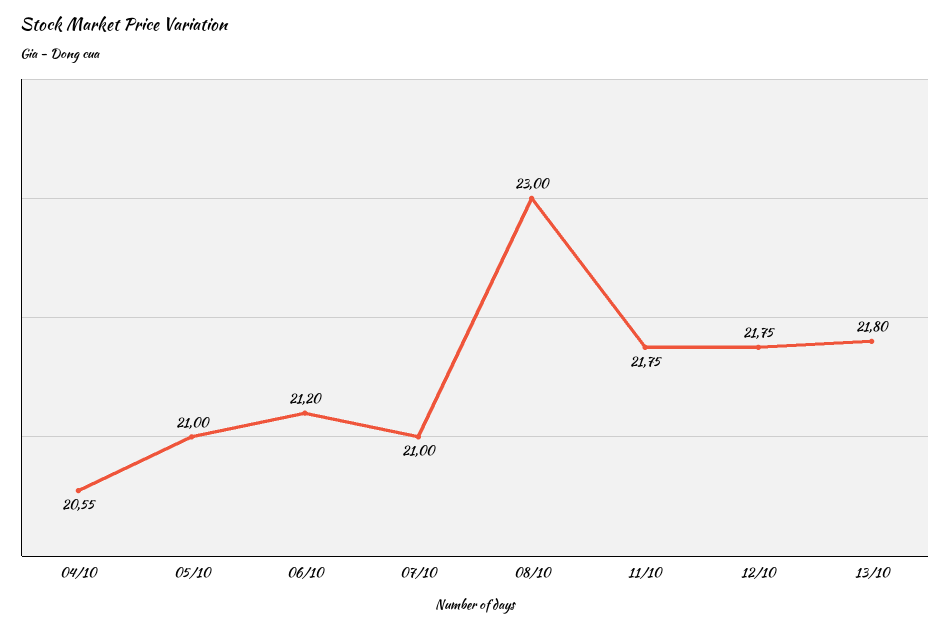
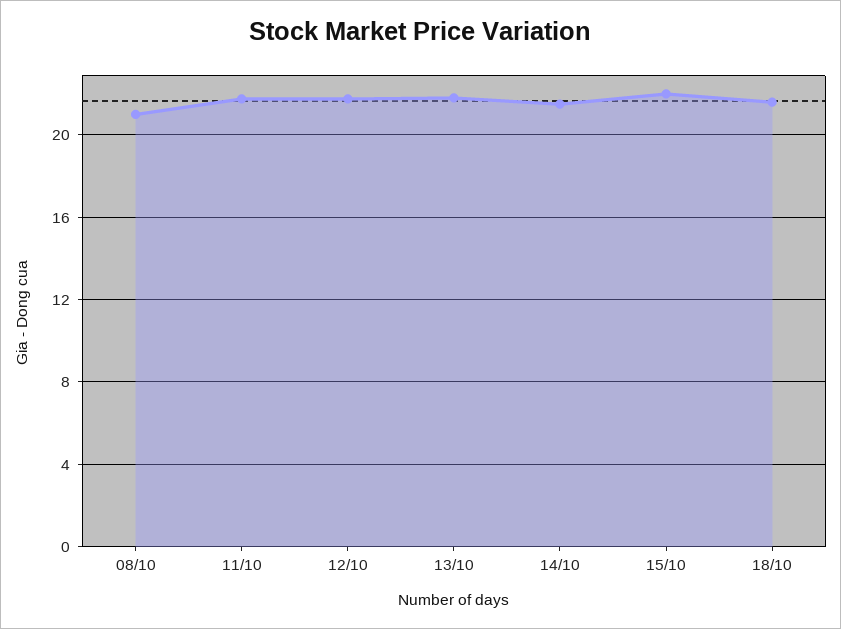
04/10: 20.55 -> none
05/10: 21 -> none
06/10: 21.2 -> none
07/10: 21 -> none
08/10: 23 -> 21
14/10: none -> 21.5
15/10: none -> 22
18/10: none -> 21.5

